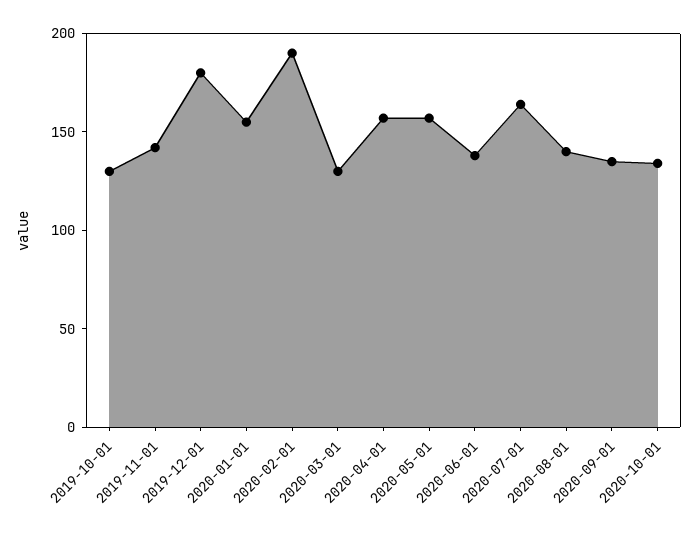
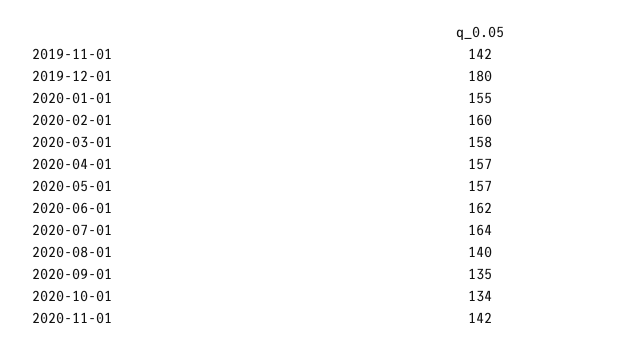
2019-10-01: 130 -> none
2020-02-01: 190 -> 160
2020-03-01: 130 -> 158
2020-06-01: 140 -> 162
2020-11-01: none -> 142

